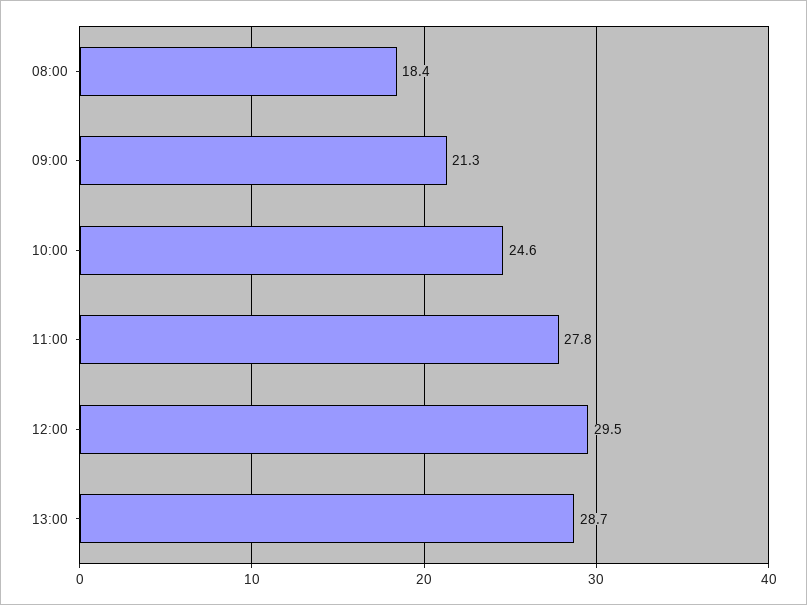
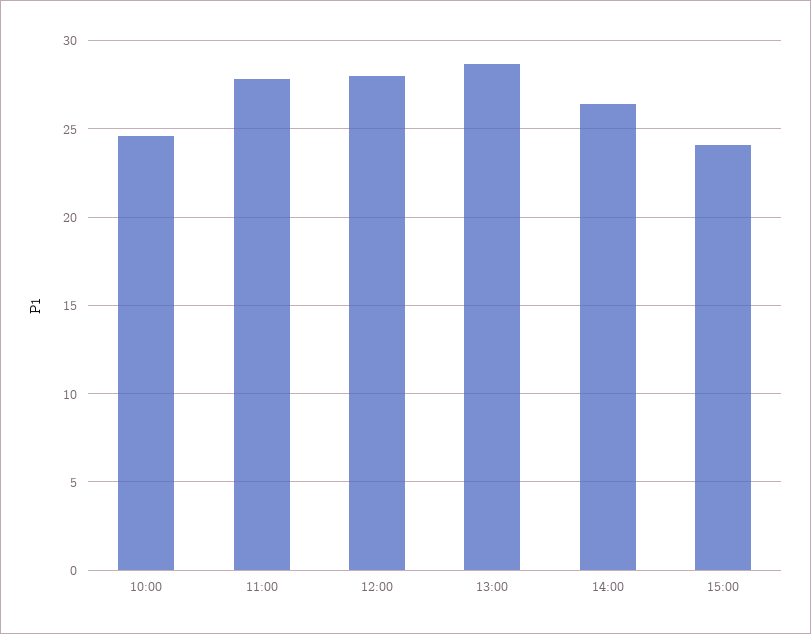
08:00: 18.4 -> none
09:00: 21.3 -> none
12:00: 29.5 -> 28
14:00: none -> 26.5
15:00: none -> 24

